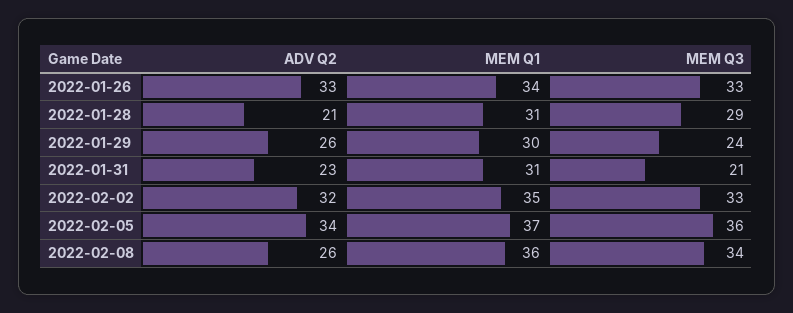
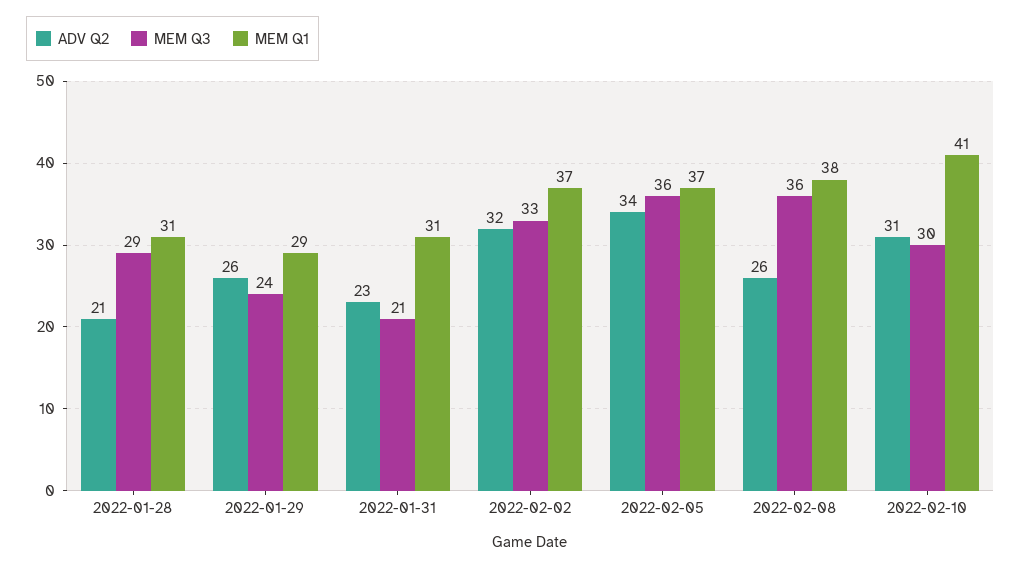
ADV Q2, 2022-01-26: 33 -> none
MEM Q1, 2022-01-26: 34 -> none
MEM Q3, 2022-01-26: 33 -> none
MEM Q1, 2022-01-29: 30 -> 29
MEM Q1, 2022-02-02: 35 -> 37
MEM Q1, 2022-02-08: 36 -> 38
MEM Q3, 2022-02-08: 34 -> 36
ADV Q2, 2022-02-10: none -> 31
MEM Q3, 2022-02-10: none -> 30
MEM Q1, 2022-02-10: none -> 41

